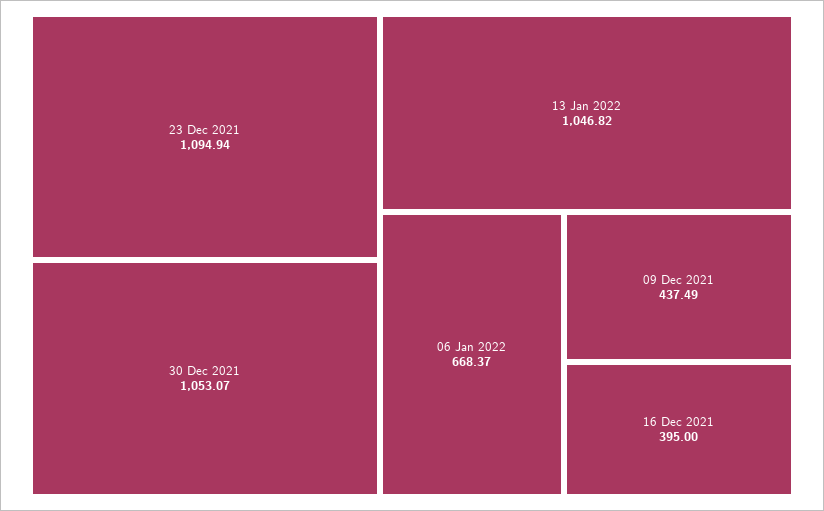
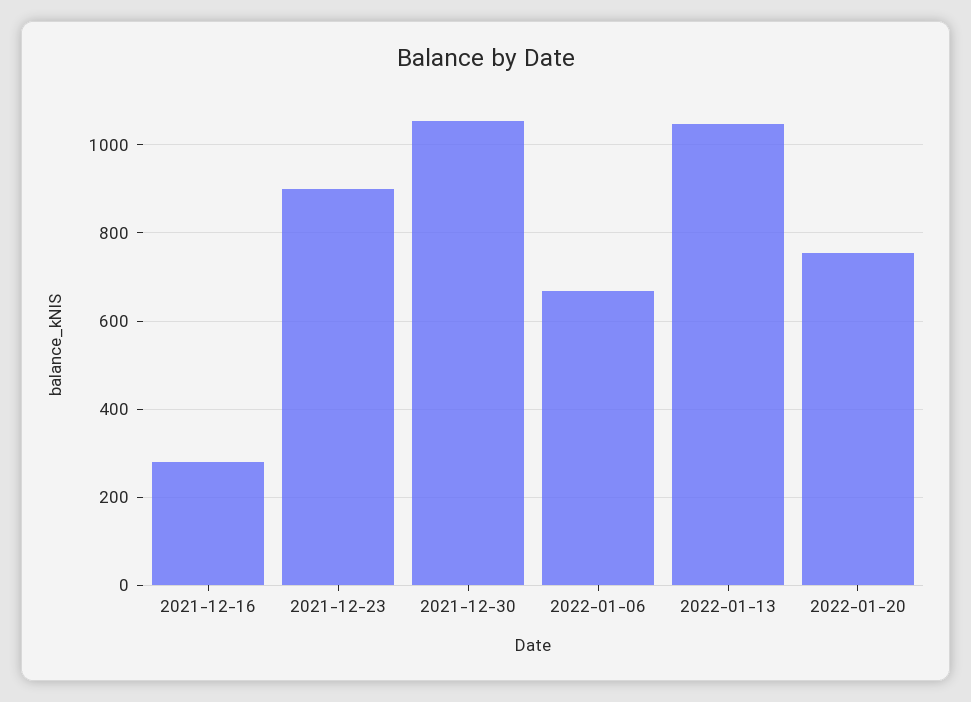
23 Dec 2021: 1094.94 -> 900
09 Dec 2021: 437.49 -> none
16 Dec 2021: 395 -> 280
2022-01-20: none -> 760

